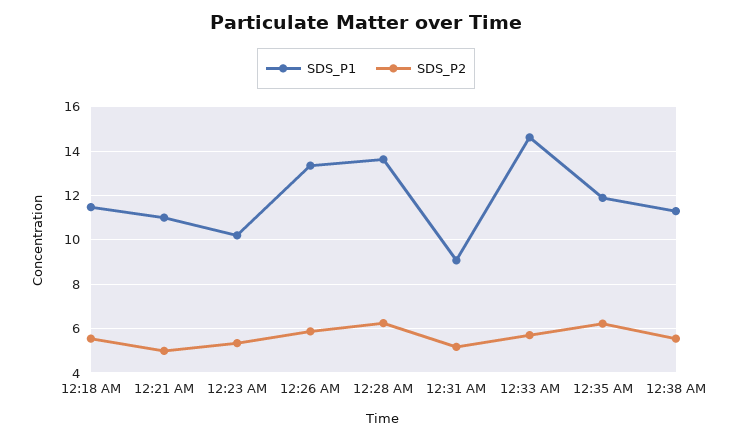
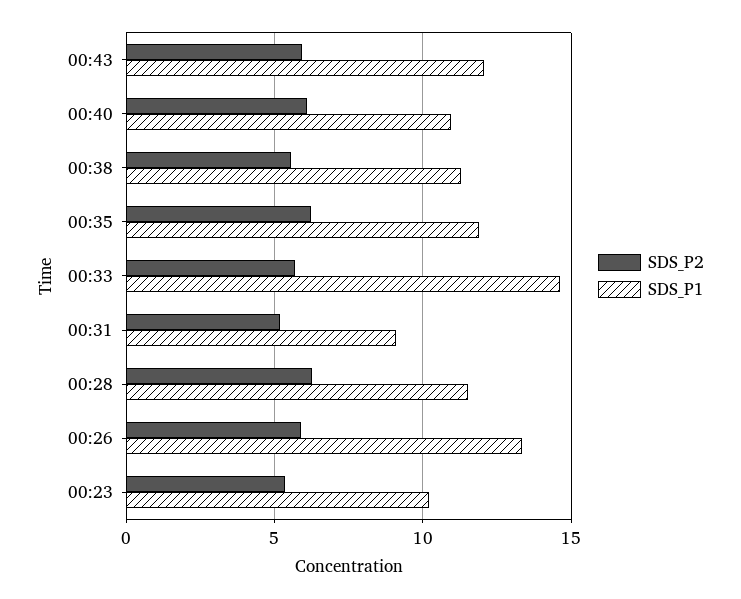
SDS_P1, 12:18 AM: 11.5 -> none
SDS_P2, 12:18 AM: 5.5 -> none
SDS_P1, 12:21 AM: 11 -> none
SDS_P2, 12:21 AM: 5 -> none
SDS_P1, 12:28 AM: 13.5 -> 11.5
SDS_P2, 00:43: none -> 6
SDS_P1, 00:43: none -> 12
SDS_P2, 00:40: none -> 6
SDS_P1, 00:40: none -> 11

